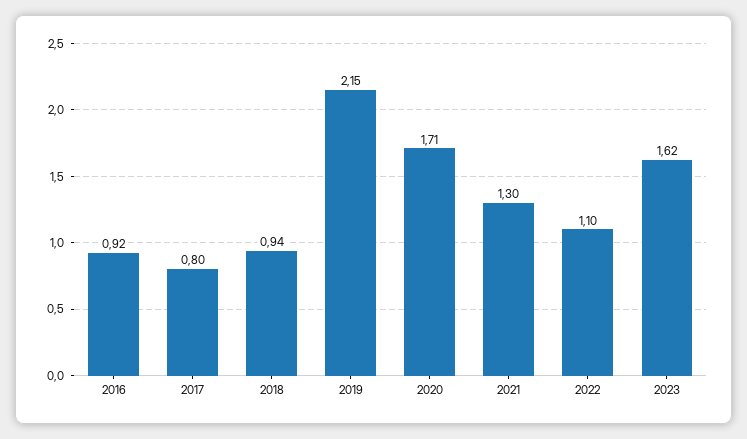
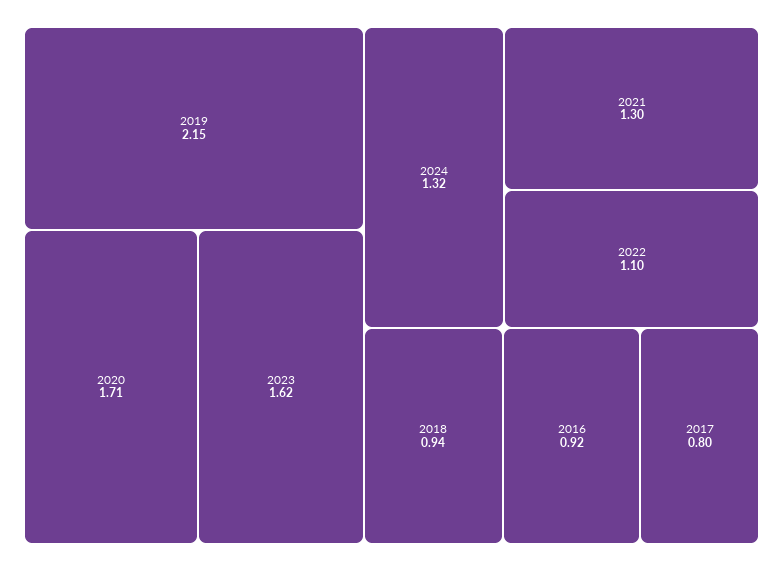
2024: none -> 1.32

